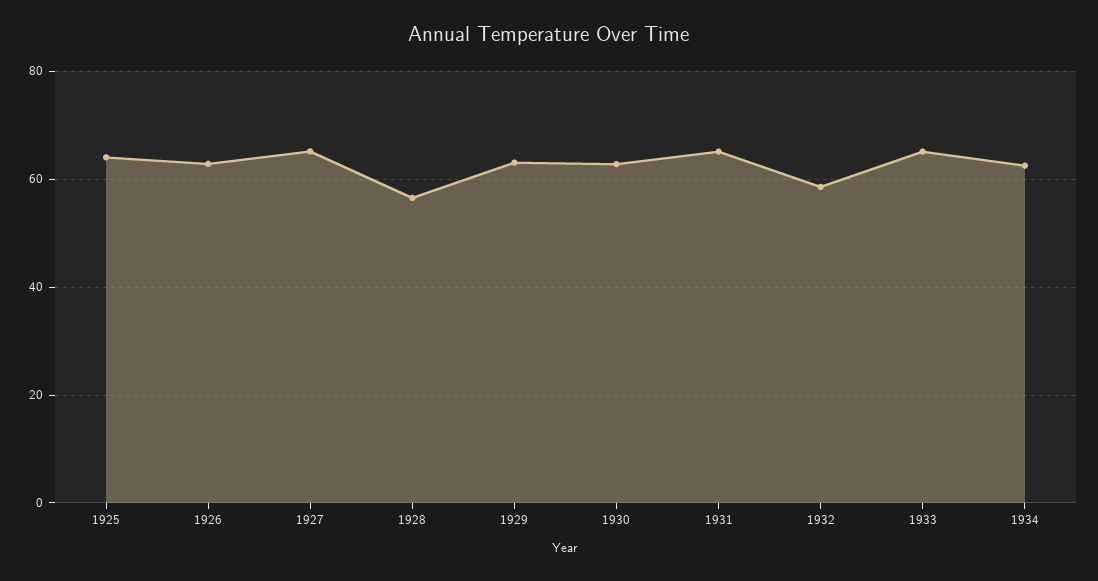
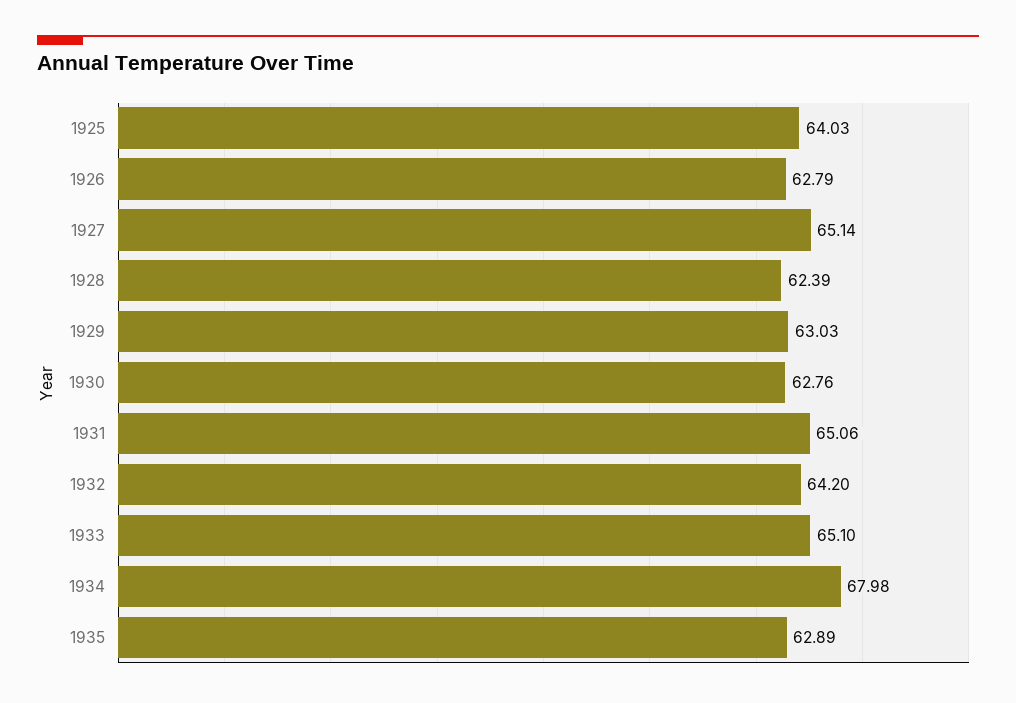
1928: 56 -> 62.39
1932: 58 -> 64.2
1934: 62 -> 67.98
1935: none -> 62.89

